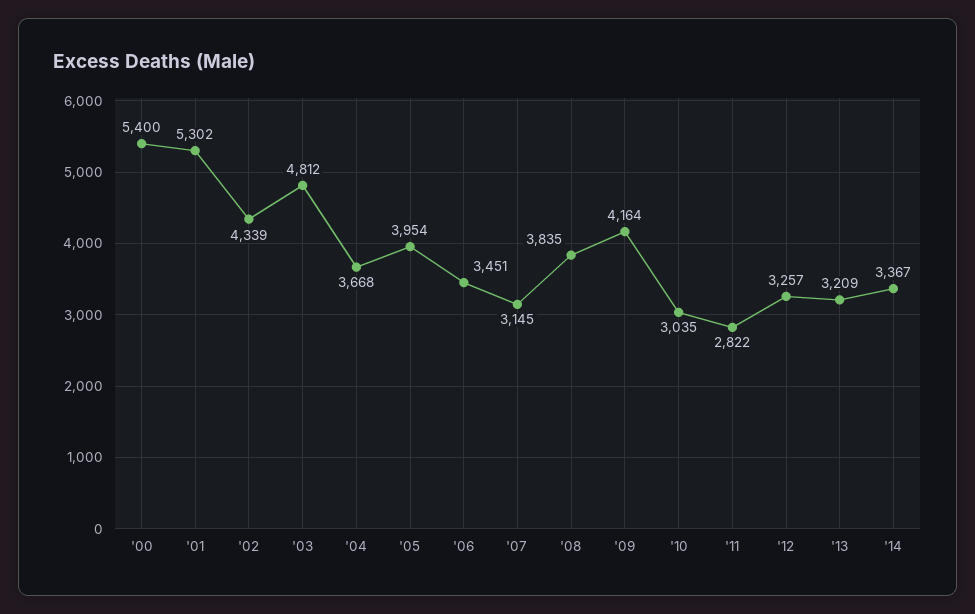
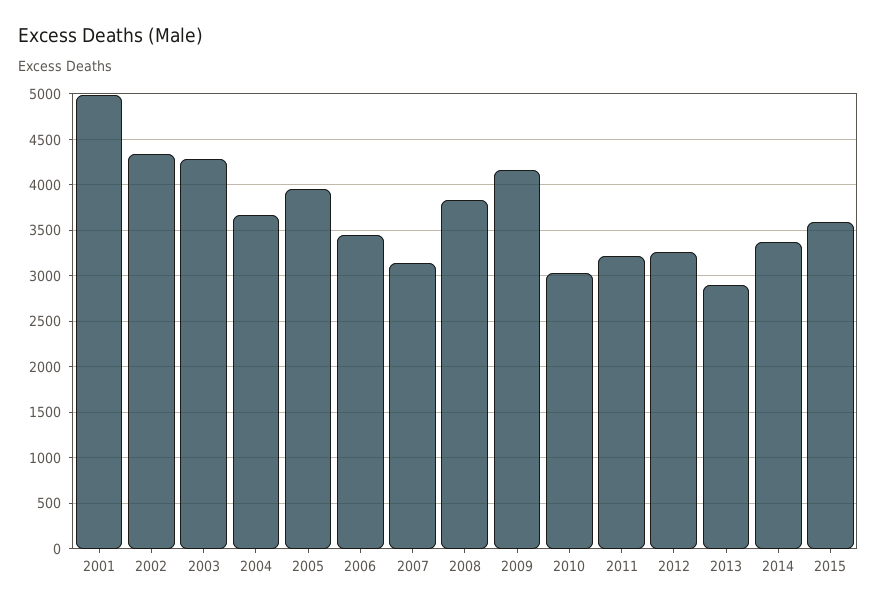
'00: 5400 -> none
'01: 5302 -> 5000
'03: 4812 -> 4300
'11: 2822 -> 3200
'13: 3209 -> 2900
2015: none -> 3600

